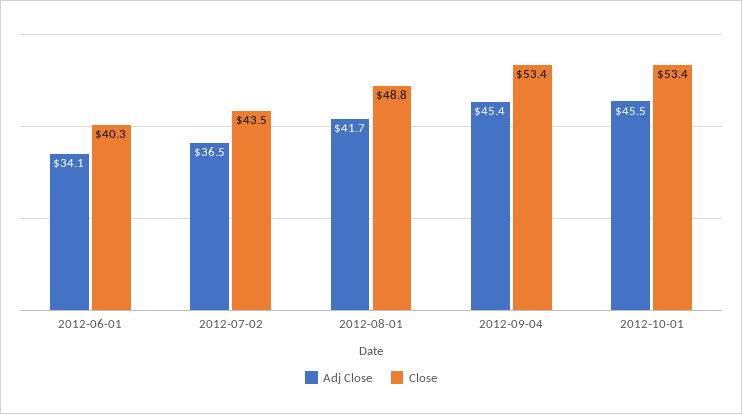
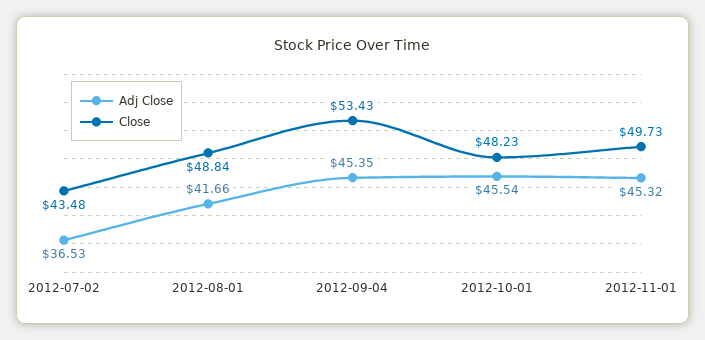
Adj Close, 2012-06-01: 34.1 -> none
Close, 2012-06-01: 40.3 -> none
Close, 2012-10-01: 53.4 -> 48.23
Adj Close, 2012-11-01: none -> 45.32
Close, 2012-11-01: none -> 49.73

